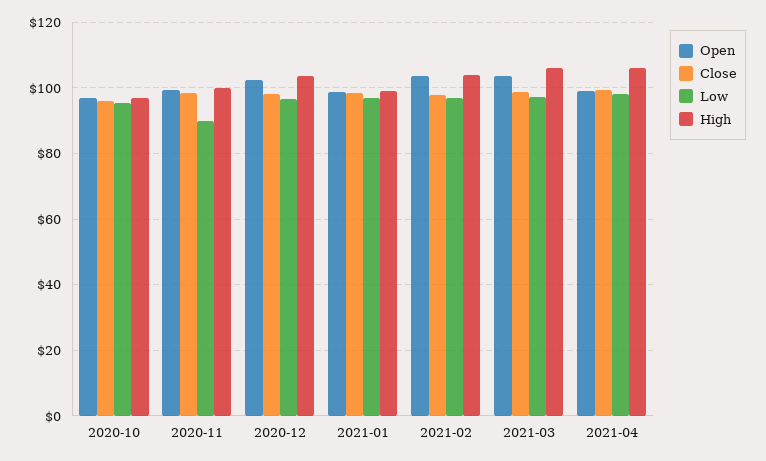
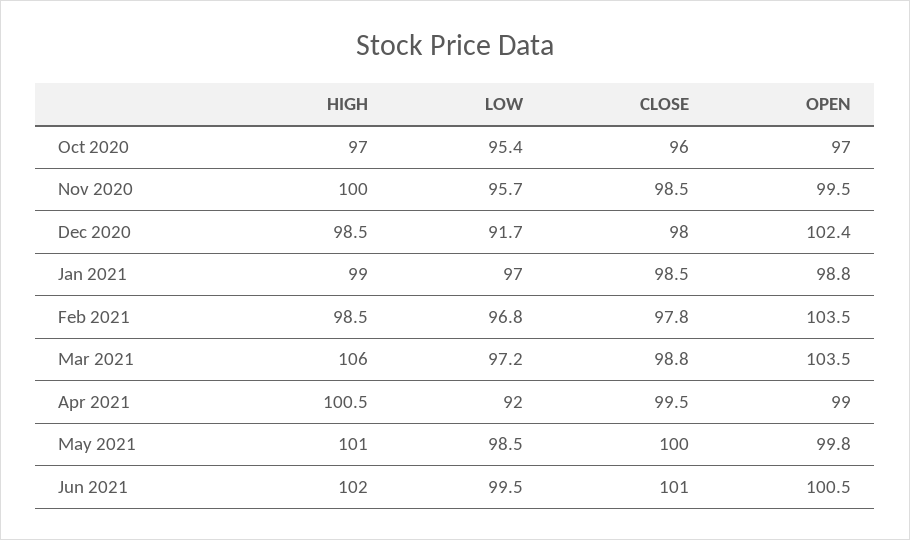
Low, 2020-11: 90 -> 95.7
Low, 2020-12: 96 -> 91.7
High, 2020-12: 104 -> 98.5
High, 2021-02: 104 -> 98.5
Low, 2021-04: 98 -> 92
High, 2021-04: 106 -> 100.5
High, May 2021: none -> 101
Low, May 2021: none -> 98.5
Close, May 2021: none -> 100
Open, May 2021: none -> 99.8
High, Jun 2021: none -> 102
Low, Jun 2021: none -> 99.5
Close, Jun 2021: none -> 101
Open, Jun 2021: none -> 100.5

